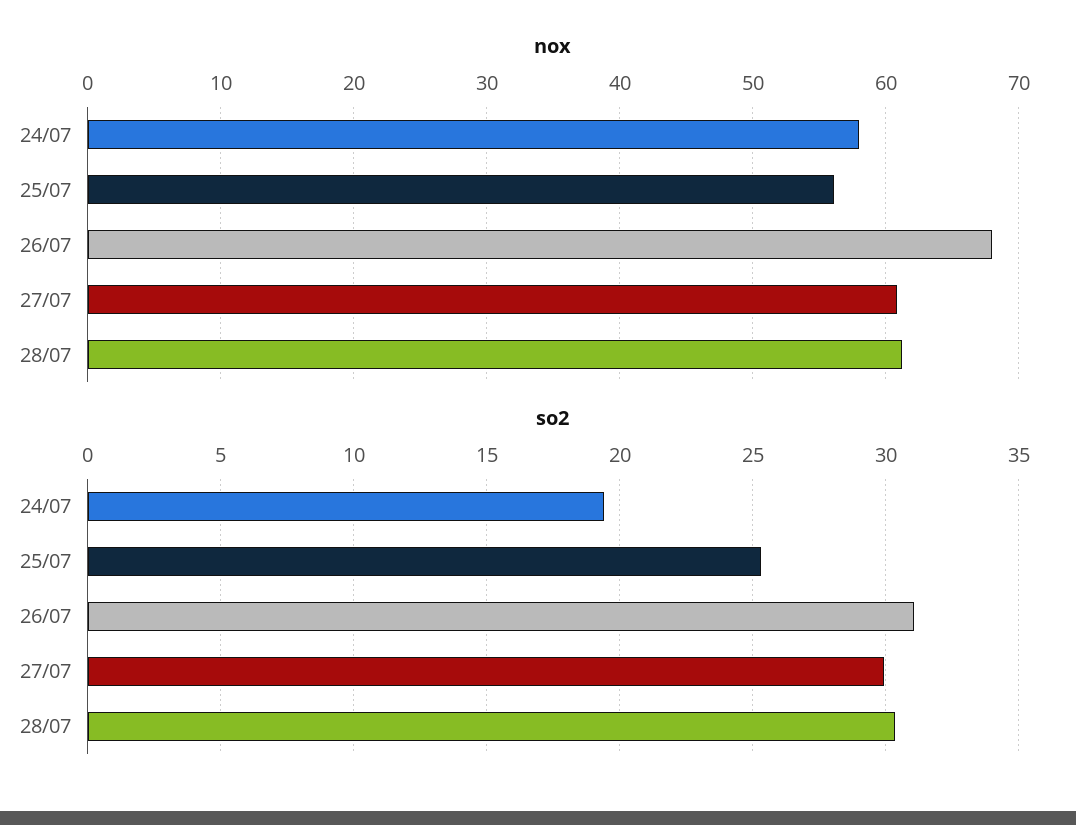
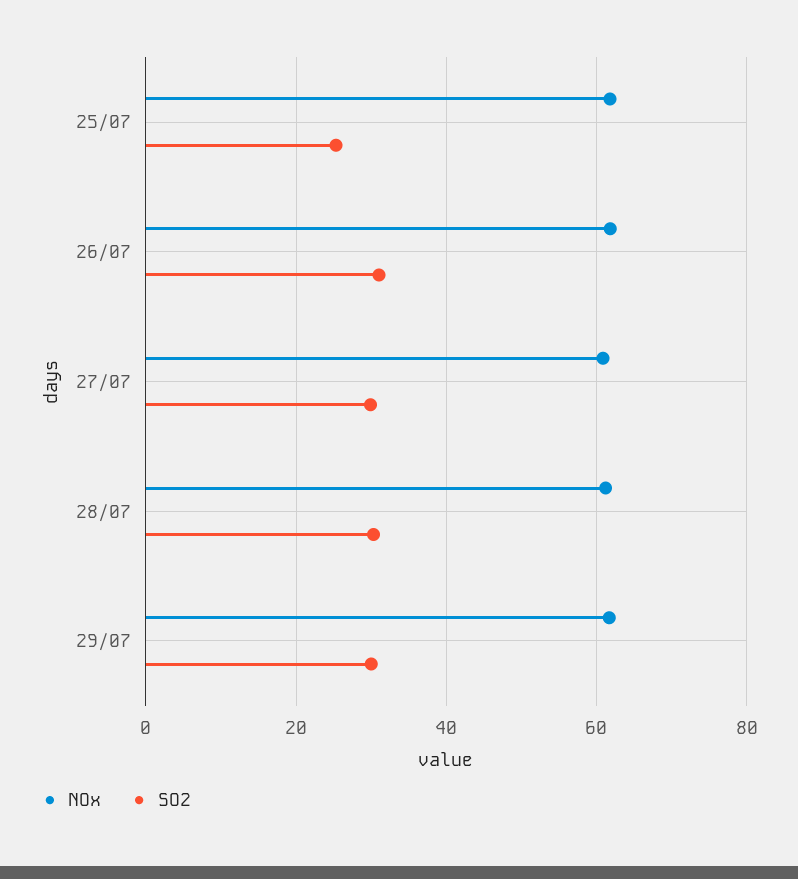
nox, 24/07: 58 -> none
nox, 25/07: 56 -> 62
nox, 26/07: 68 -> 62
so2, 24/07: 19.5 -> none
nox, 29/07: none -> 62
so2, 29/07: none -> 30

